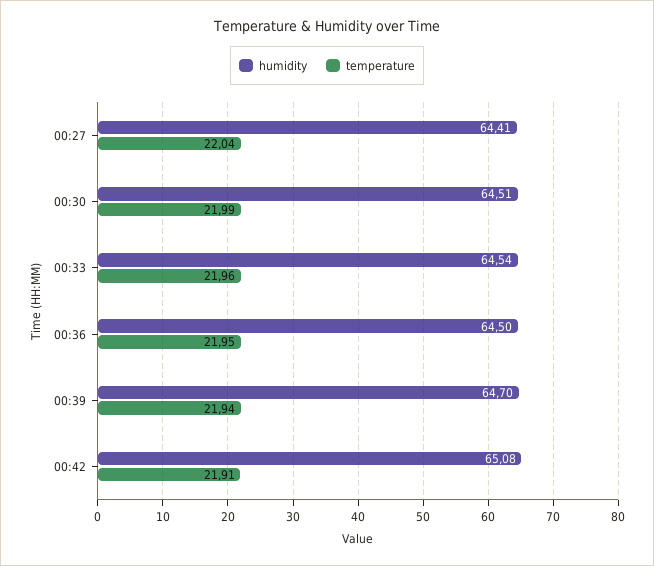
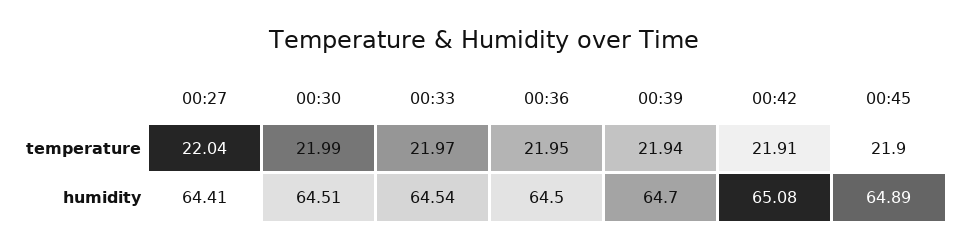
temperature, 00:33: 21.96 -> 21.97
temperature, 00:45: none -> 21.9
humidity, 00:45: none -> 64.89

